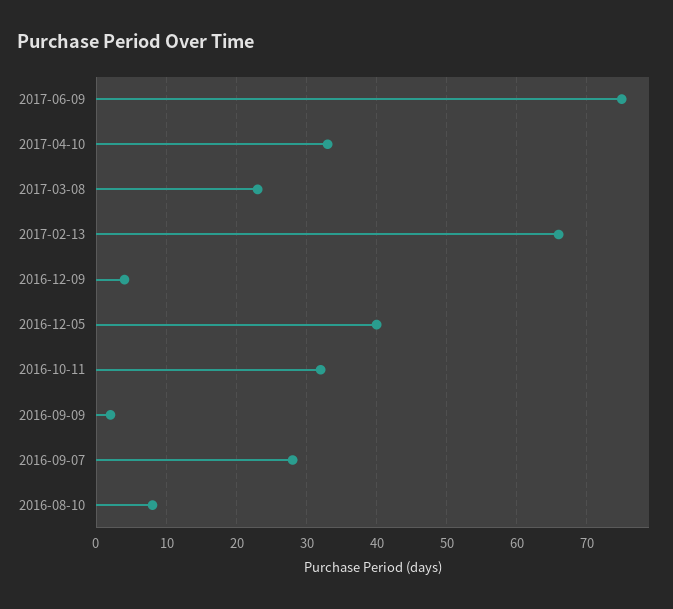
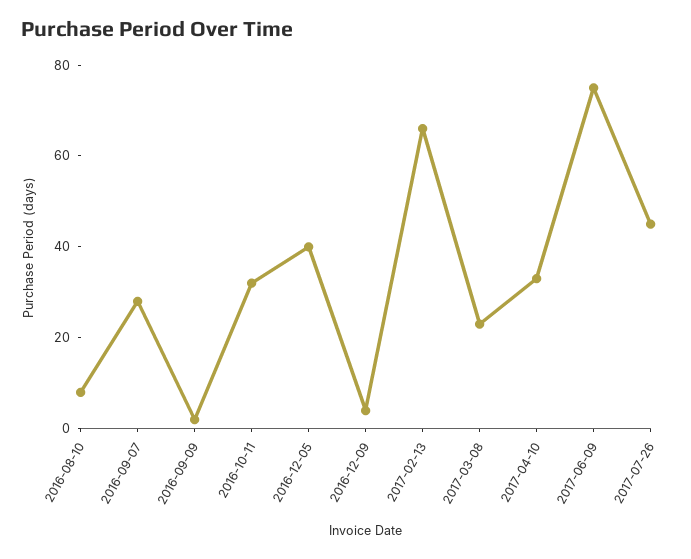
2017-07-26: none -> 45

